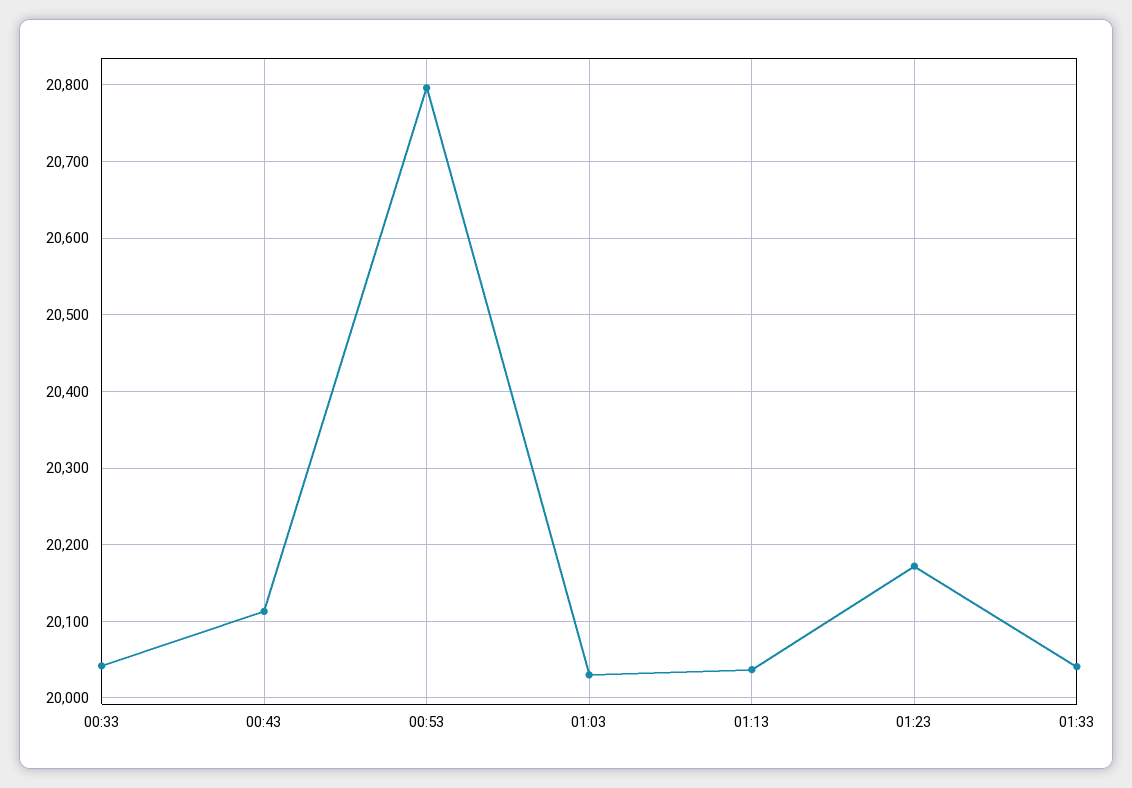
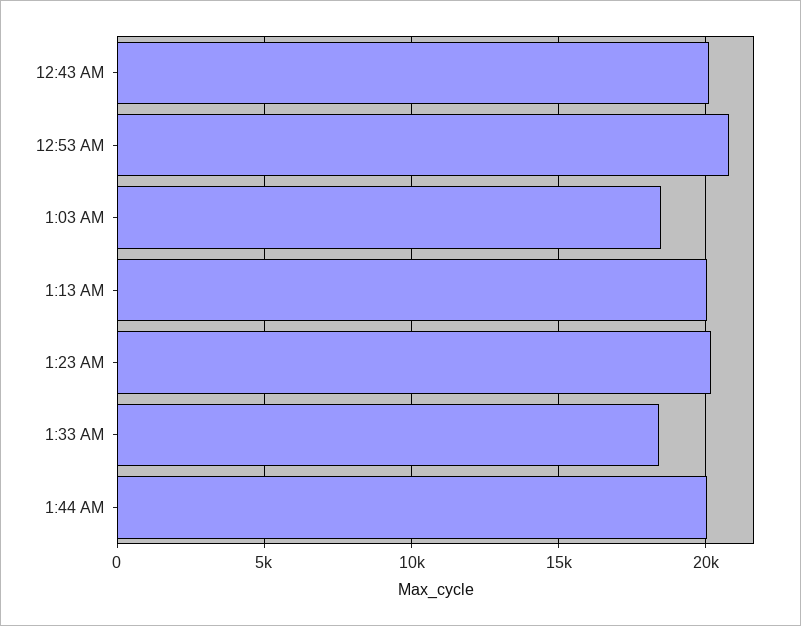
00:33: 20040 -> none
01:03: 20030 -> 18500
01:33: 20040 -> 18500
1:44 AM: none -> 20000

